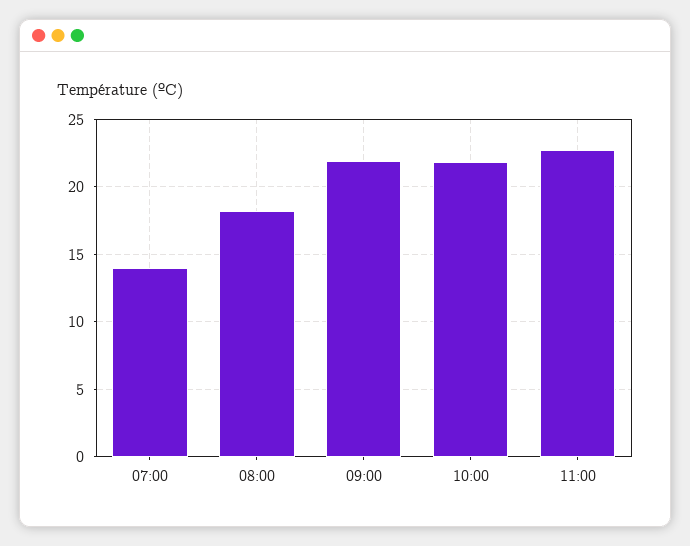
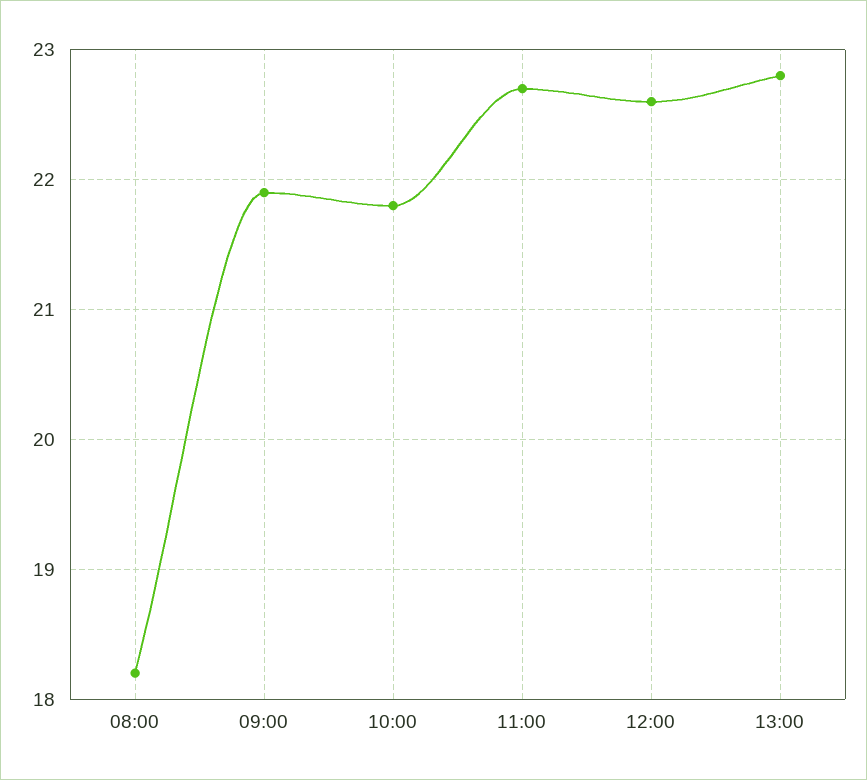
07:00: 14 -> none
12:00: none -> 22.6
13:00: none -> 22.8

